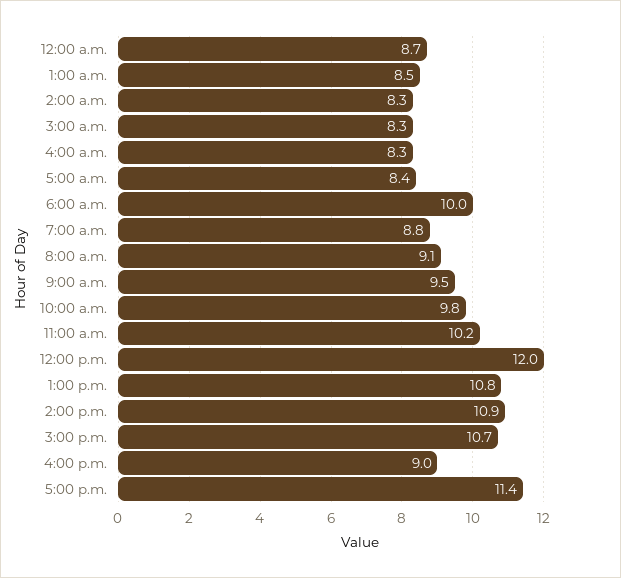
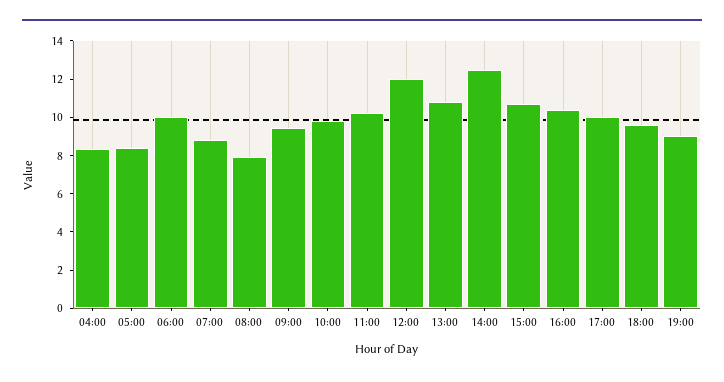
12:00 a.m.: 8.7 -> none
1:00 a.m.: 8.5 -> none
2:00 a.m.: 8.3 -> none
3:00 a.m.: 8.3 -> none
8:00 a.m.: 9.1 -> 8
2:00 p.m.: 10.9 -> 12.5
4:00 p.m.: 9 -> 10.5
5:00 p.m.: 11.4 -> 10
18:00: none -> 9.5
19:00: none -> 9

